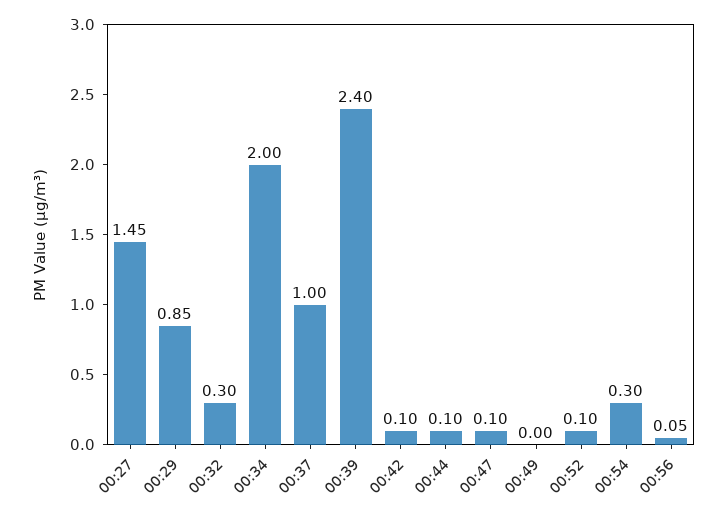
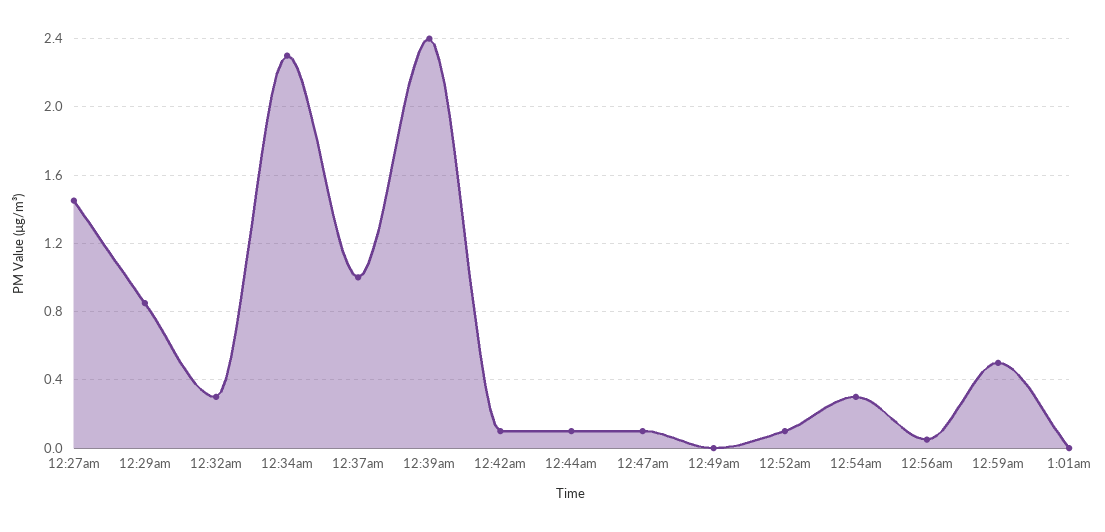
00:34: 2 -> 2.3
12:59am: none -> 0.5
1:01am: none -> 0

